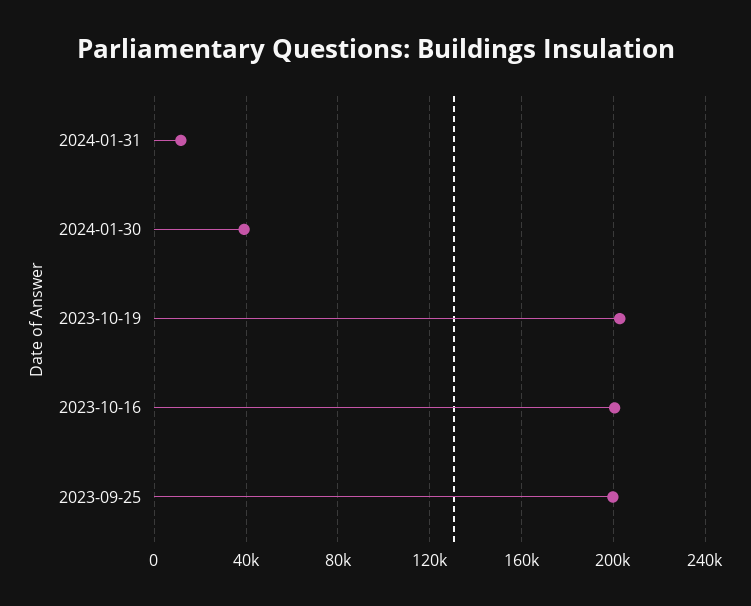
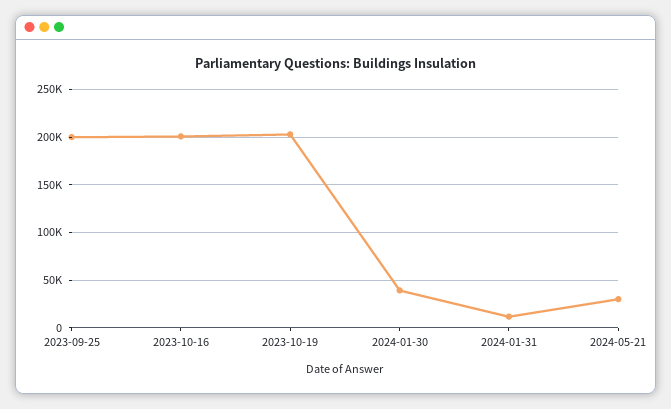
2024-05-21: none -> 30000

